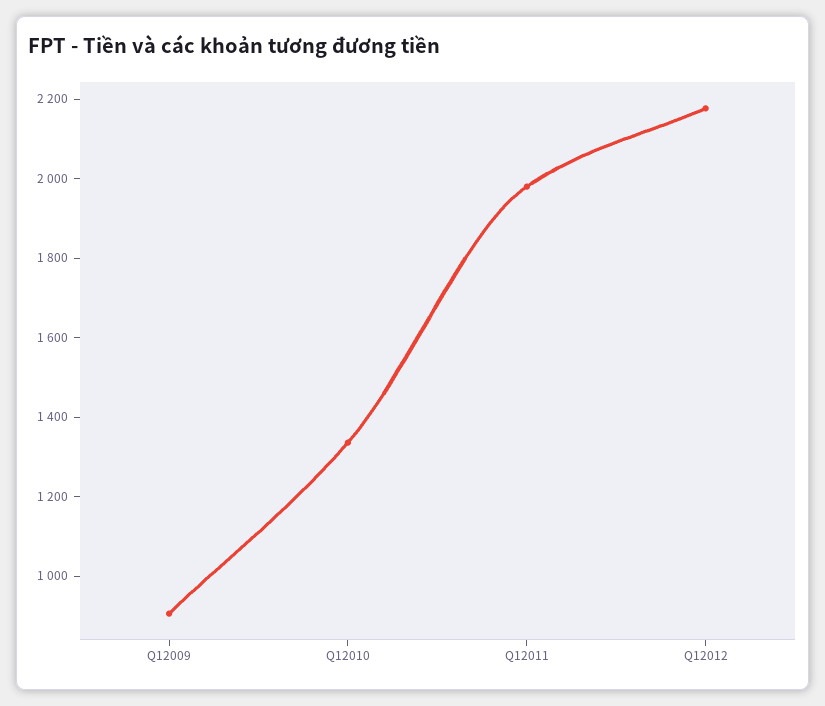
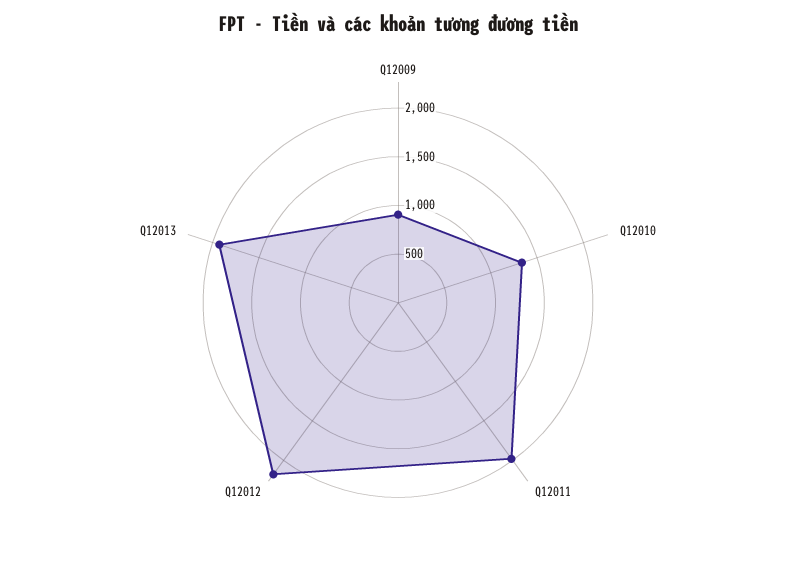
Q12013: none -> 1900

